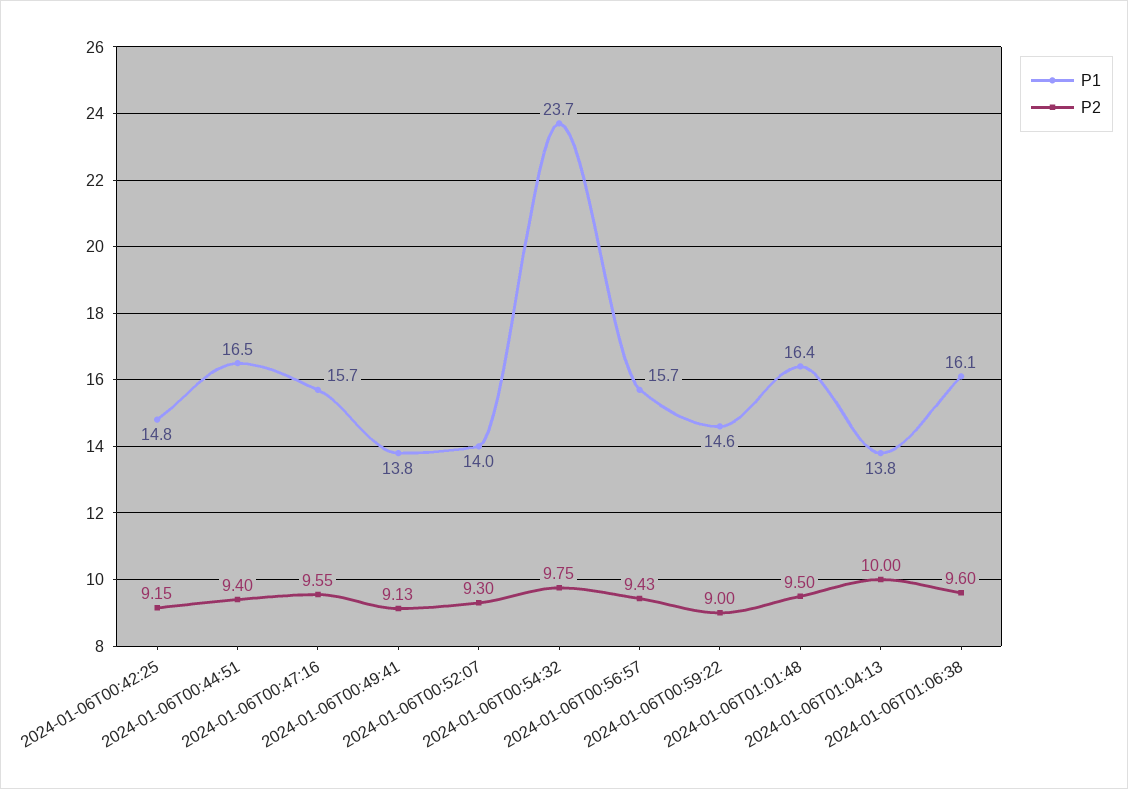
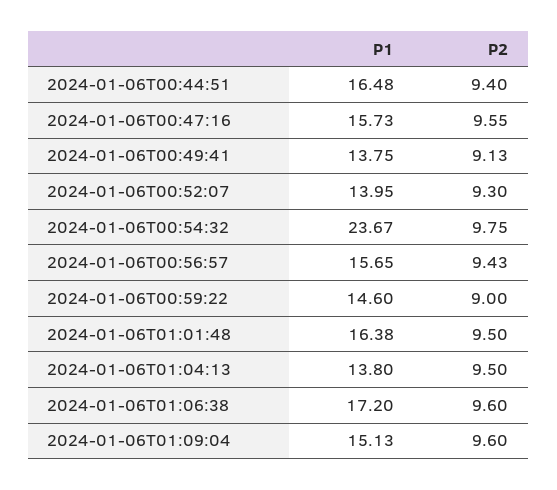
P1, 2024-01-06T00:42:25: 14.8 -> none
P2, 2024-01-06T00:42:25: 9.15 -> none
P2, 2024-01-06T01:04:13: 10 -> 9.5
P1, 2024-01-06T01:06:38: 16.1 -> 17.2
P1, 2024-01-06T01:09:04: none -> 15.13
P2, 2024-01-06T01:09:04: none -> 9.6

